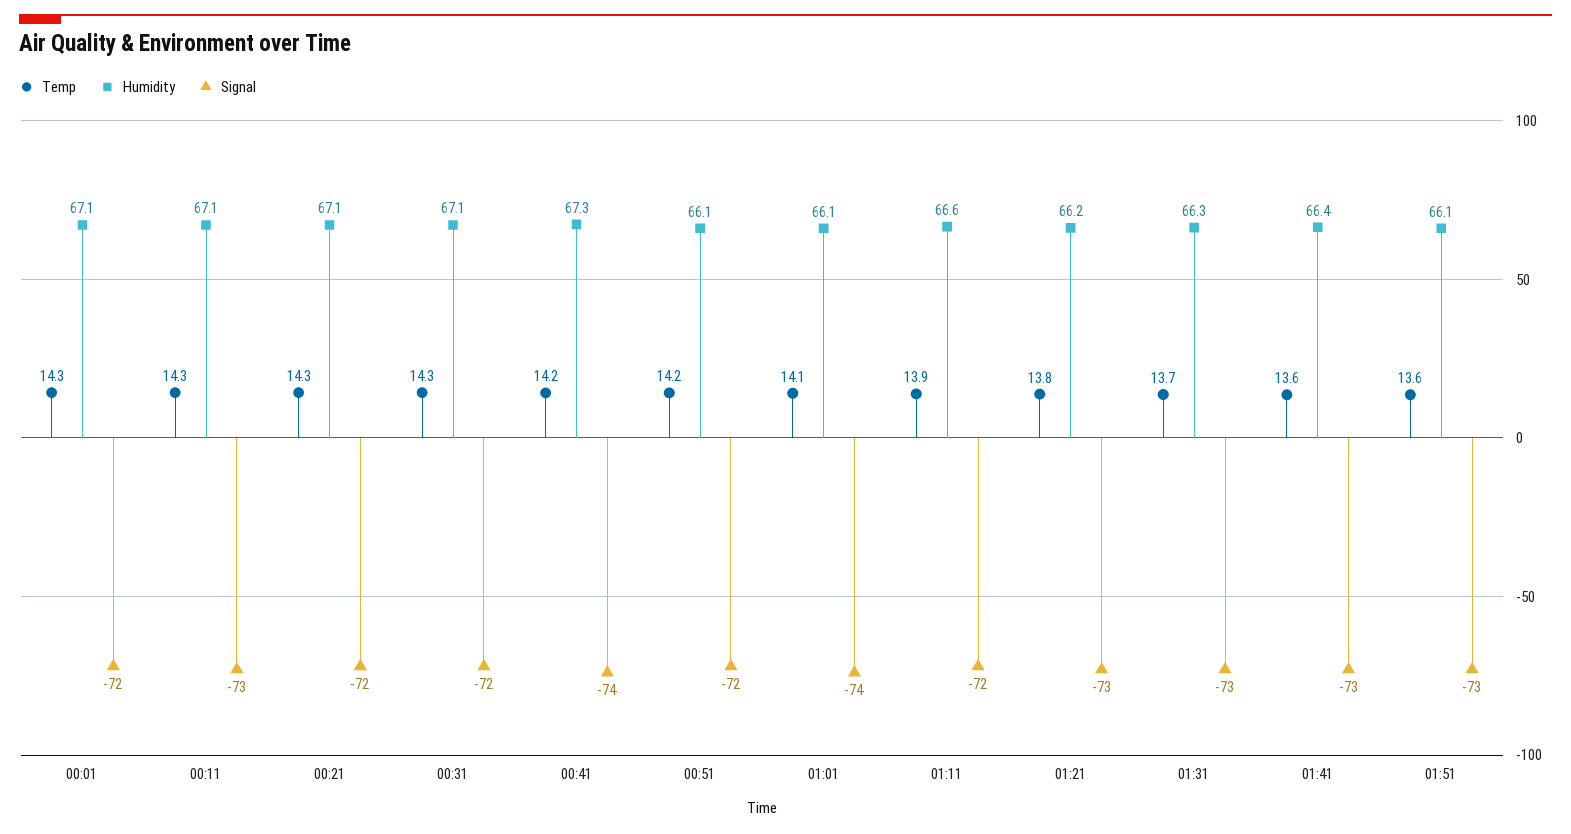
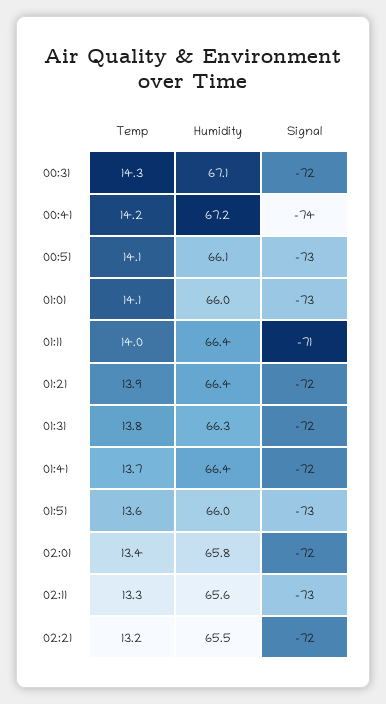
Temp, 00:01: 14.3 -> none
Humidity, 00:01: 67.1 -> none
Signal, 00:01: -72 -> none
Temp, 00:11: 14.3 -> none
Humidity, 00:11: 67.1 -> none
Signal, 00:11: -73 -> none
Temp, 00:21: 14.3 -> none
Humidity, 00:21: 67.1 -> none
Signal, 00:21: -72 -> none
Humidity, 00:41: 67.3 -> 67.2
Temp, 00:51: 14.2 -> 14.1
Signal, 00:51: -72 -> -73
Humidity, 01:01: 66.1 -> 66
Signal, 01:01: -74 -> -73
Temp, 01:11: 13.9 -> 14
Humidity, 01:11: 66.6 -> 66.4
Signal, 01:11: -72 -> -71
Temp, 01:21: 13.8 -> 13.9
Humidity, 01:21: 66.2 -> 66.4
Signal, 01:21: -73 -> -72
Temp, 01:31: 13.7 -> 13.8
Signal, 01:31: -73 -> -72
Temp, 01:41: 13.6 -> 13.7
Signal, 01:41: -73 -> -72
Humidity, 01:51: 66.1 -> 66
Temp, 02:01: none -> 13.4
Humidity, 02:01: none -> 65.8
Signal, 02:01: none -> -72
Temp, 02:11: none -> 13.3
Humidity, 02:11: none -> 65.6
Signal, 02:11: none -> -73
Temp, 02:21: none -> 13.2
Humidity, 02:21: none -> 65.5
Signal, 02:21: none -> -72

